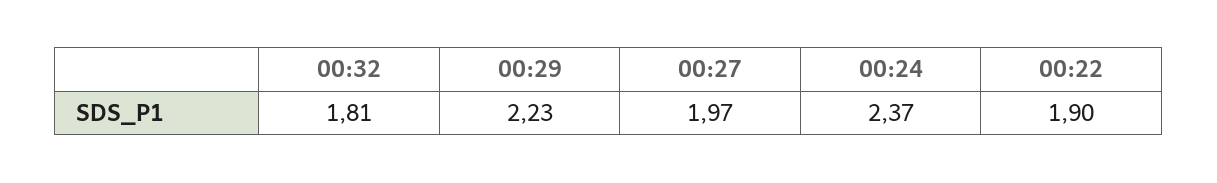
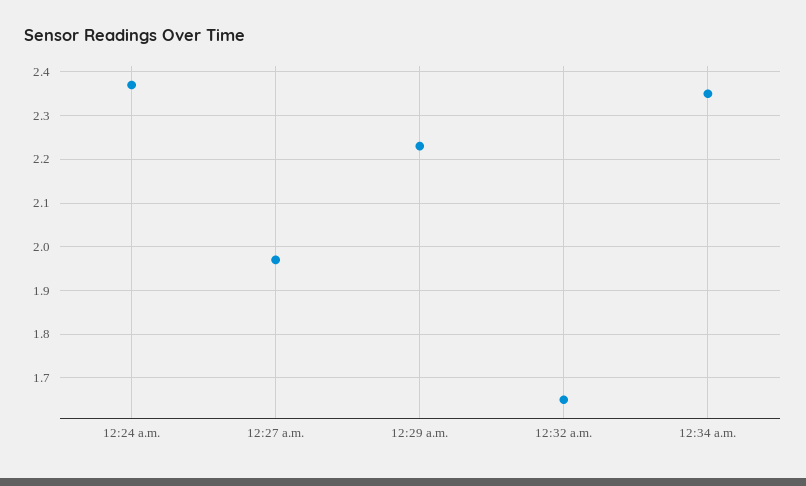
00:32: 1.81 -> 1.65
00:22: 1.9 -> none
12:34 a.m.: none -> 2.35

